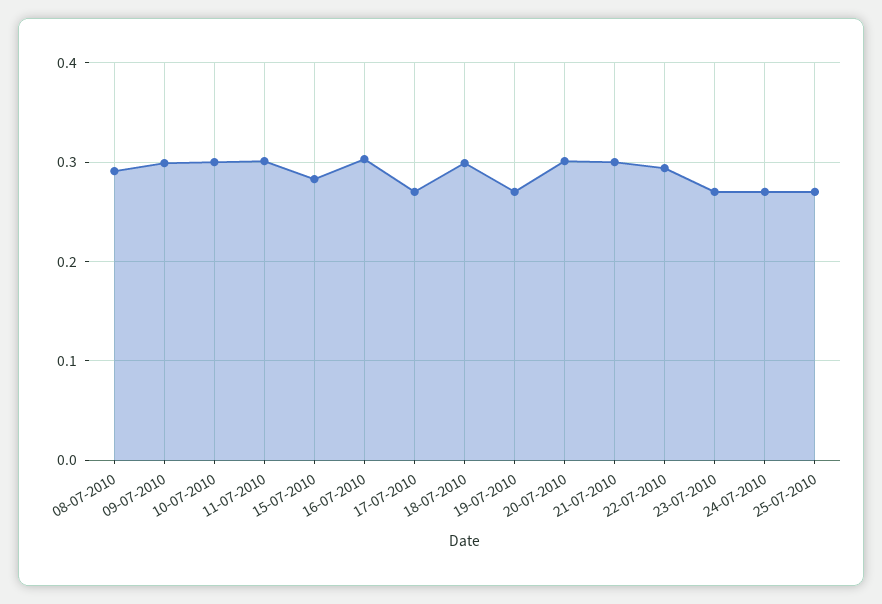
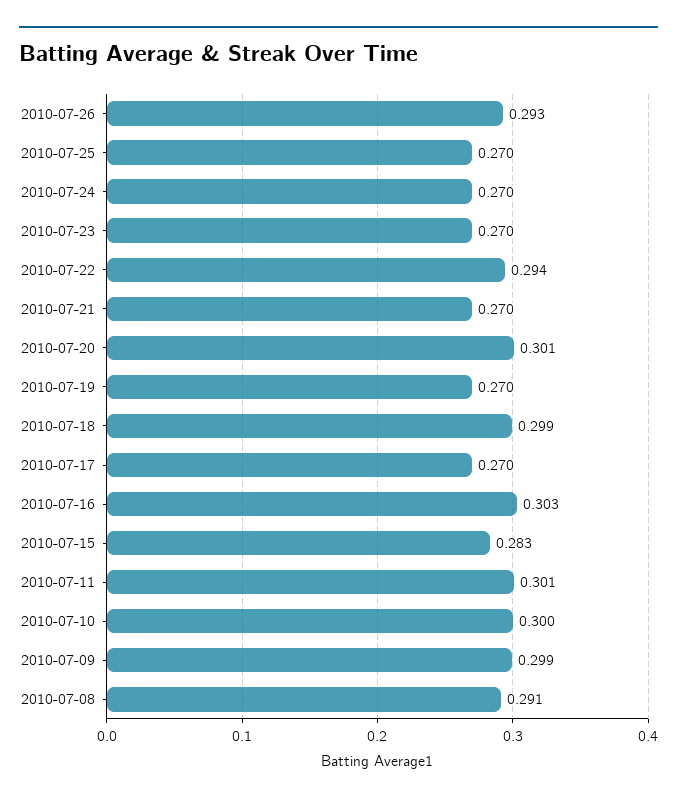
21-07-2010: 0.3 -> 0.27
2010-07-26: none -> 0.293

